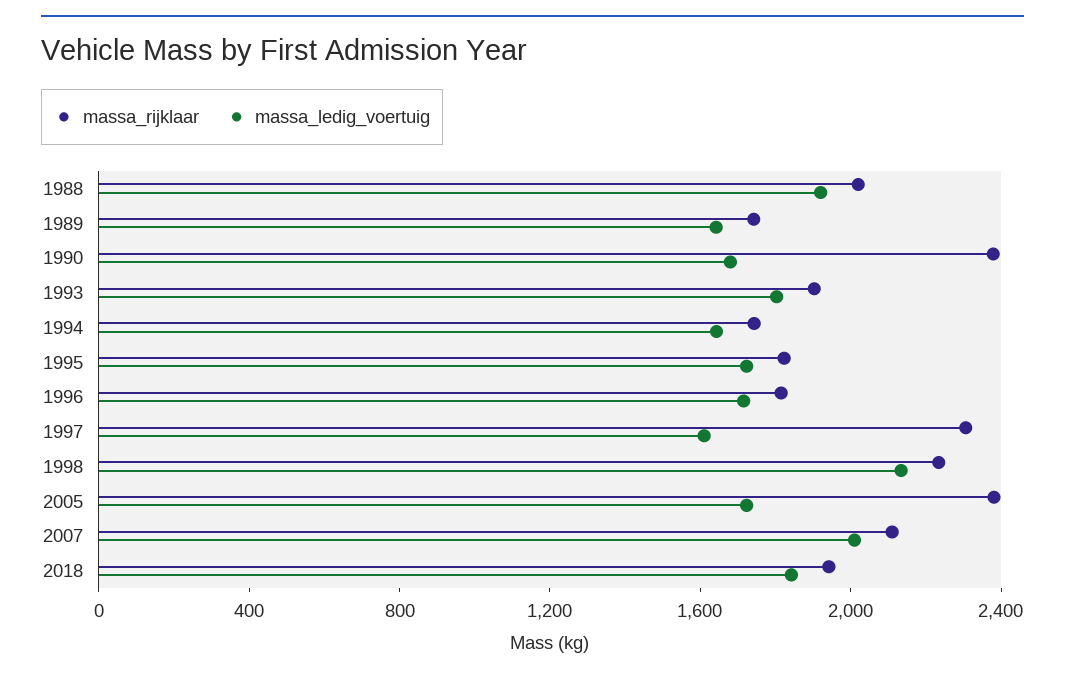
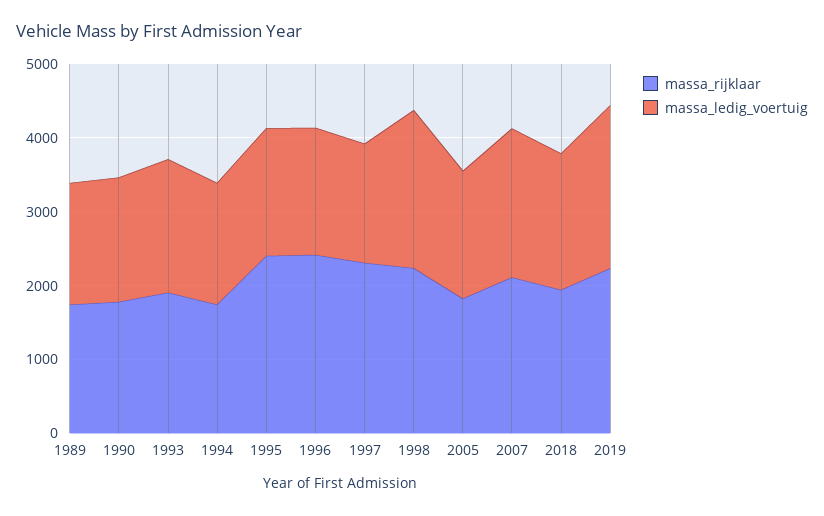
massa_rijklaar, 1988: 2000 -> none
massa_ledig_voertuig, 1988: 1900 -> none
massa_rijklaar, 1990: 2400 -> 1800
massa_rijklaar, 1995: 1800 -> 2400
massa_rijklaar, 1996: 1800 -> 2400
massa_rijklaar, 2005: 2400 -> 1800
massa_rijklaar, 2019: none -> 2200
massa_ledig_voertuig, 2019: none -> 2200

